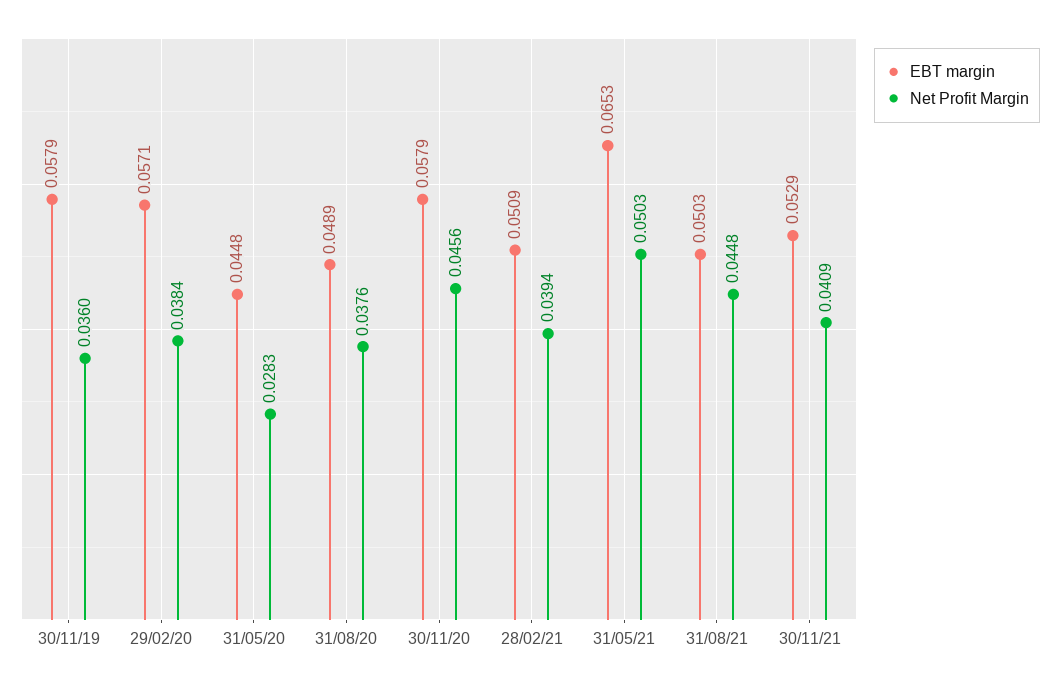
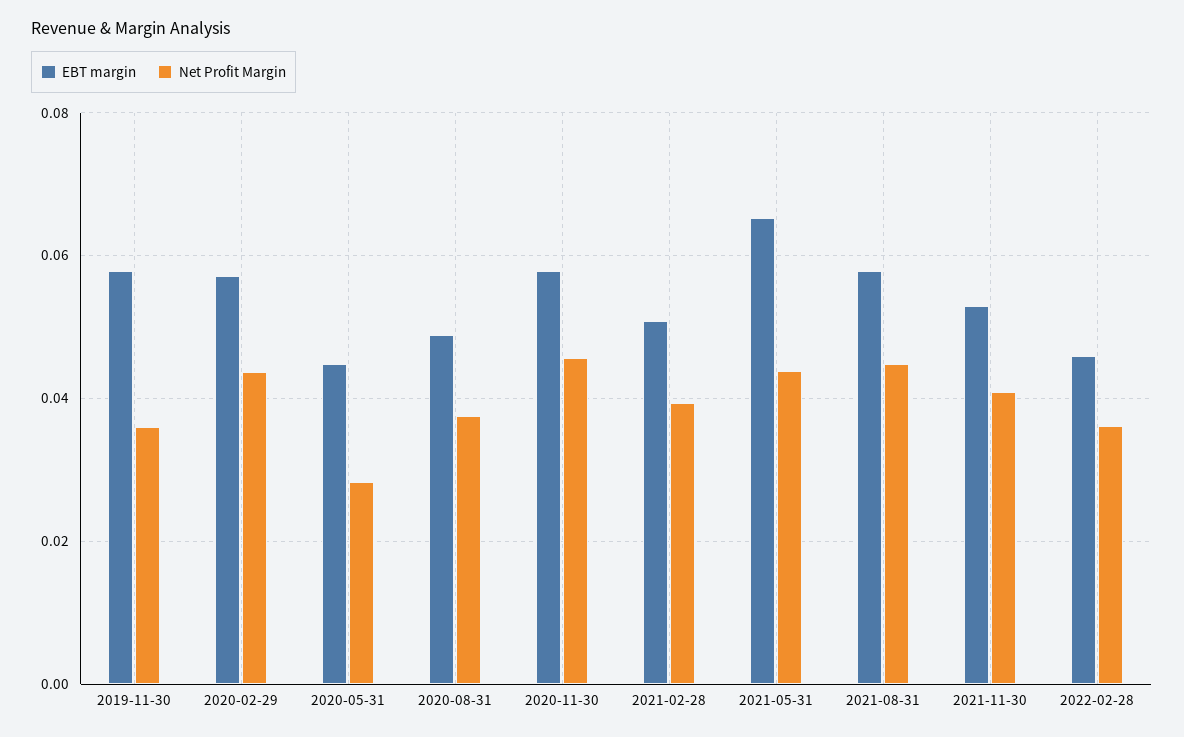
Net Profit Margin, 29/02/20: 0.0384 -> 0.044
Net Profit Margin, 31/05/21: 0.0503 -> 0.044
EBT margin, 31/08/21: 0.0503 -> 0.058
EBT margin, 2022-02-28: none -> 0.046
Net Profit Margin, 2022-02-28: none -> 0.036

